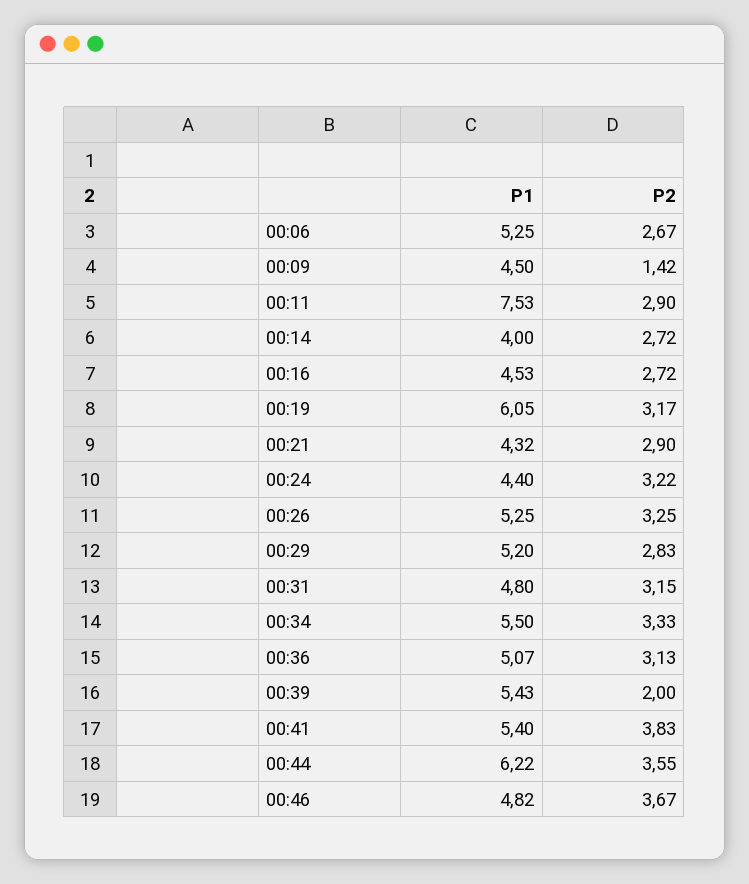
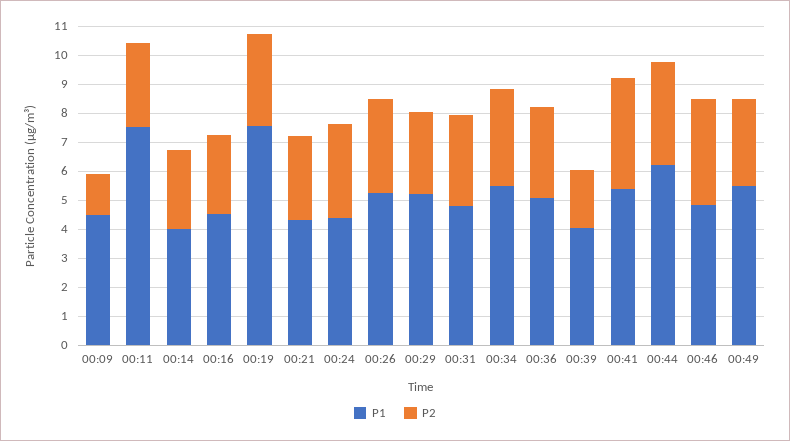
P1, 00:06: 5.25 -> none
P2, 00:06: 2.67 -> none
P1, 00:19: 6.05 -> 7.5
P1, 00:39: 5.43 -> 4
P1, 00:49: none -> 5.5
P2, 00:49: none -> 3

